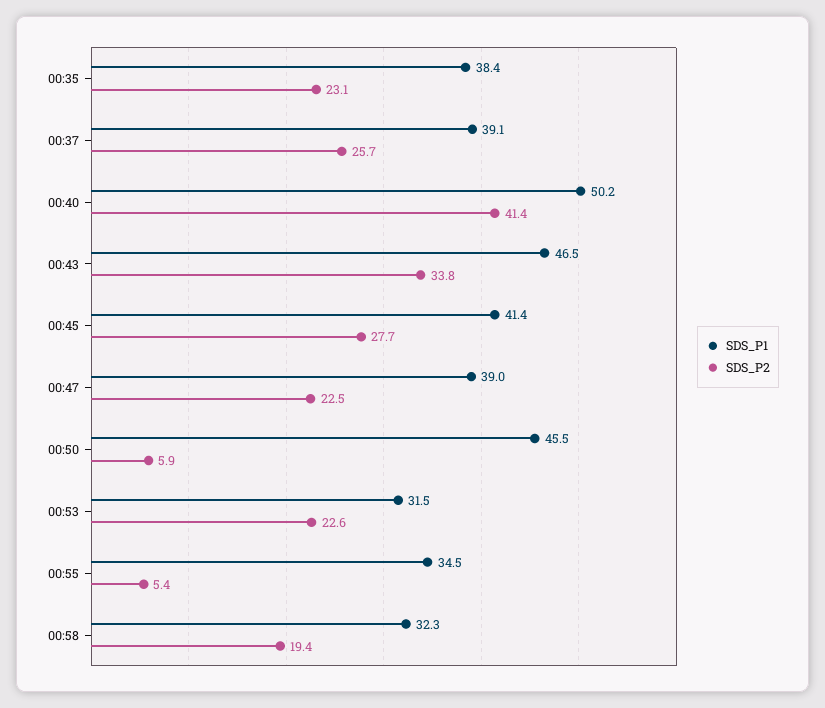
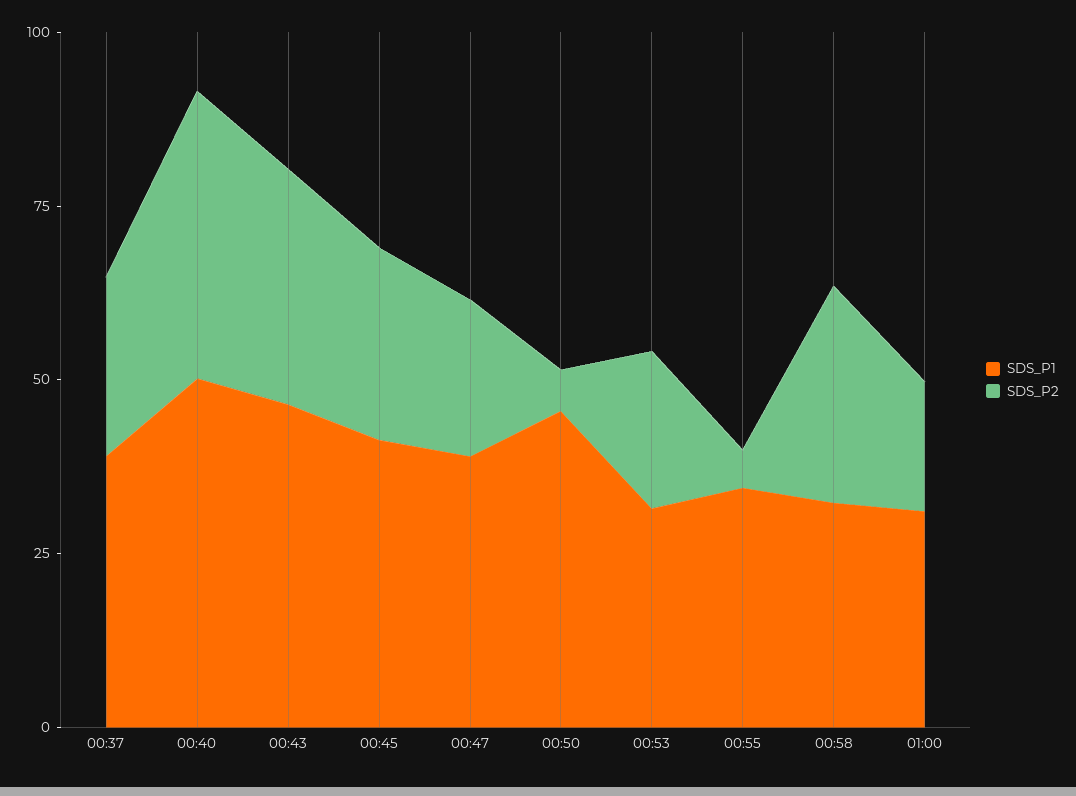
SDS_P1, 00:35: 38.4 -> none
SDS_P2, 00:35: 23.1 -> none
SDS_P2, 00:58: 19.4 -> 30
SDS_P1, 01:00: none -> 30
SDS_P2, 01:00: none -> 20

